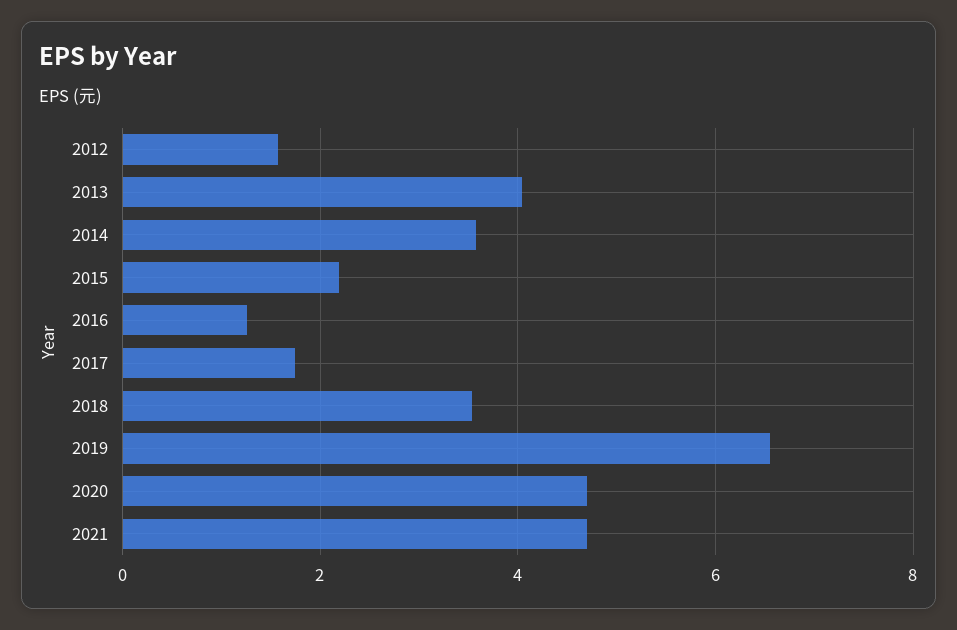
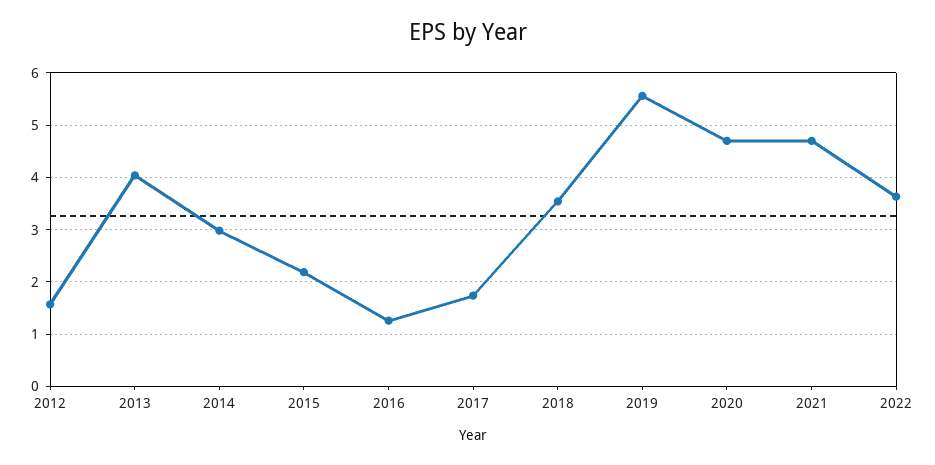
2014: 3.6 -> 3
2019: 6.6 -> 5.6
2022: none -> 3.6

